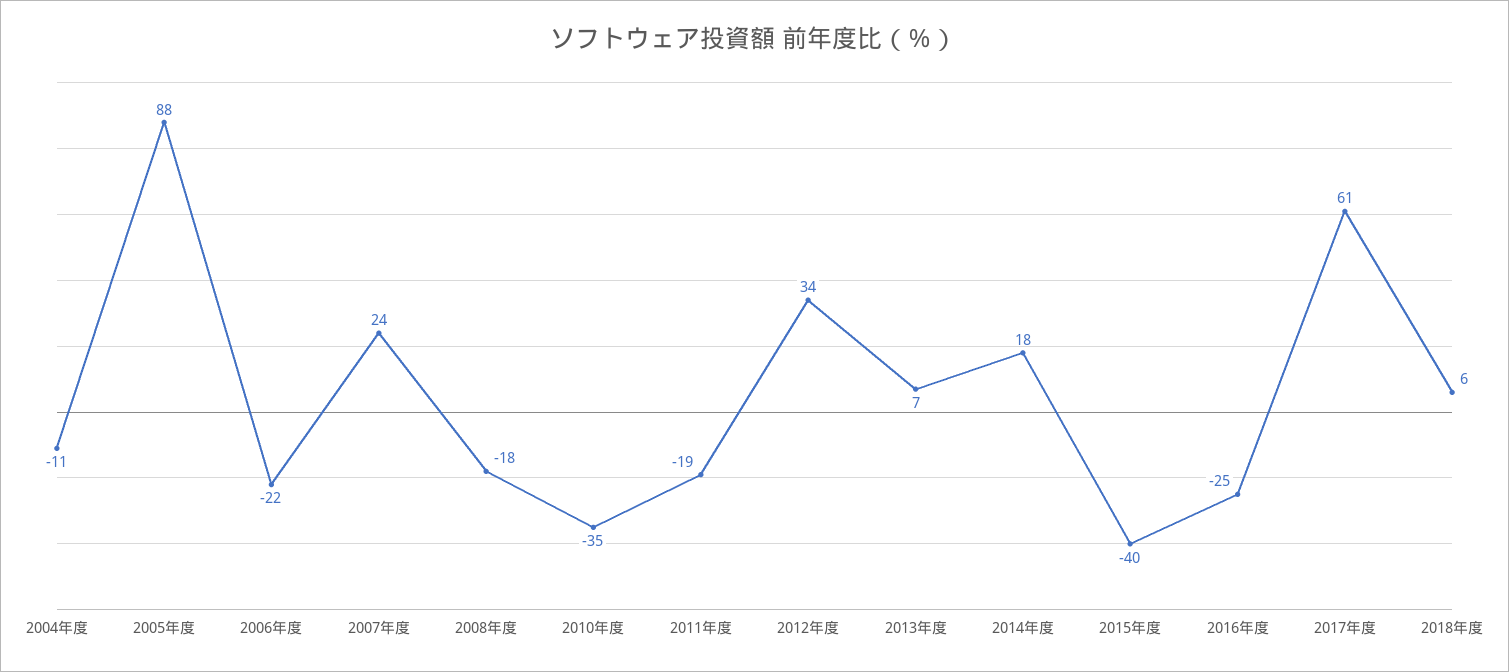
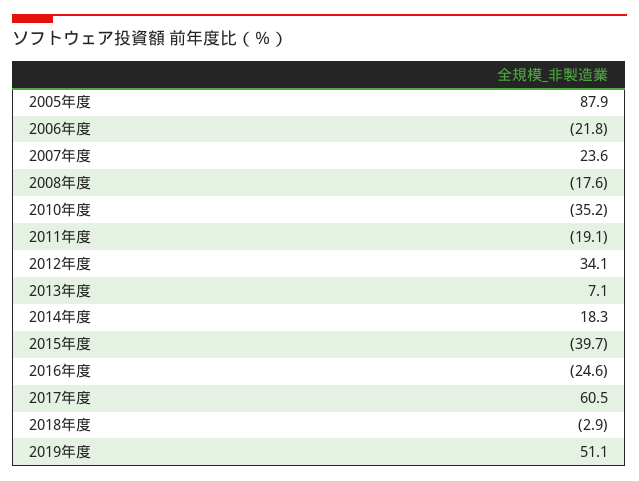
2004年度: -11 -> none
2018年度: 6 -> -2.9
2019年度: none -> 51.1

